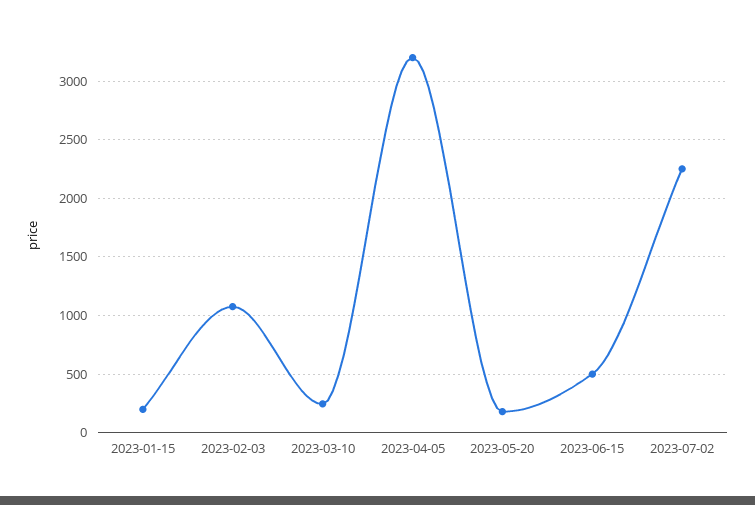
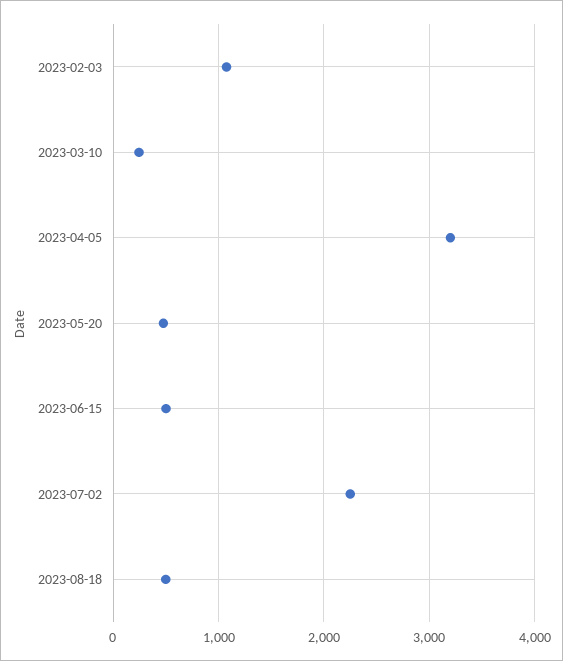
2023-01-15: 200 -> none
2023-05-20: 200 -> 500
2023-08-18: none -> 500

